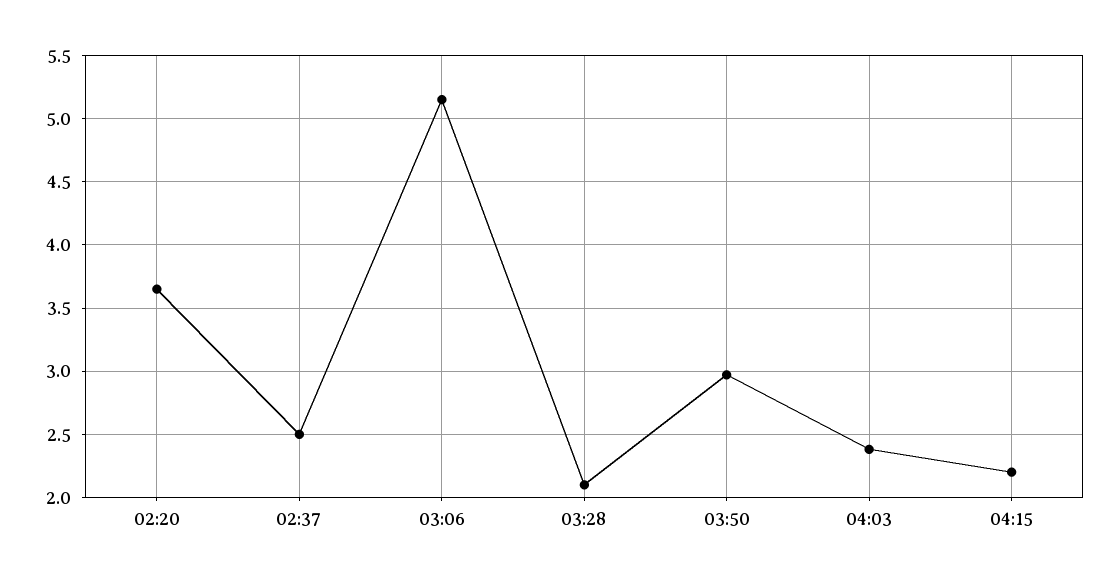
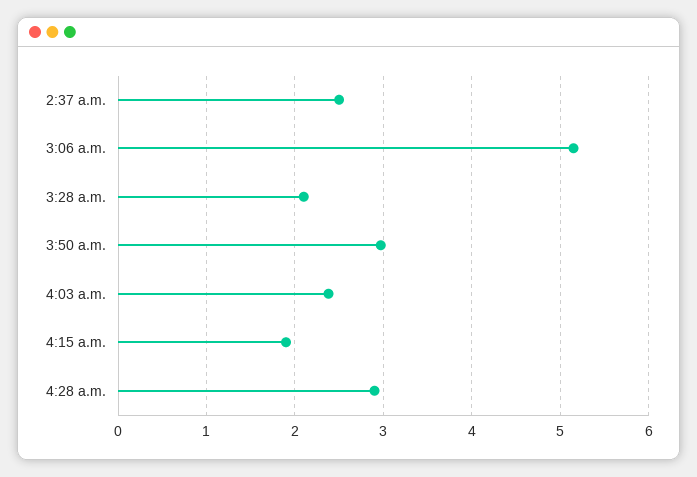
02:20: 3.65 -> none
04:15: 2.2 -> 1.9
4:28 a.m.: none -> 2.9

